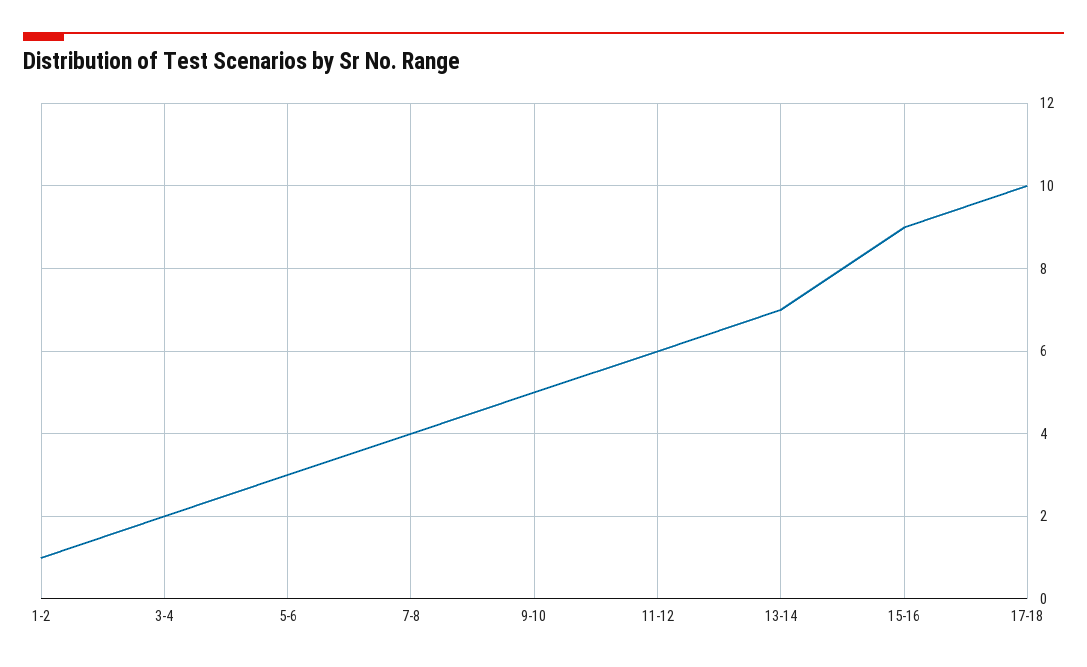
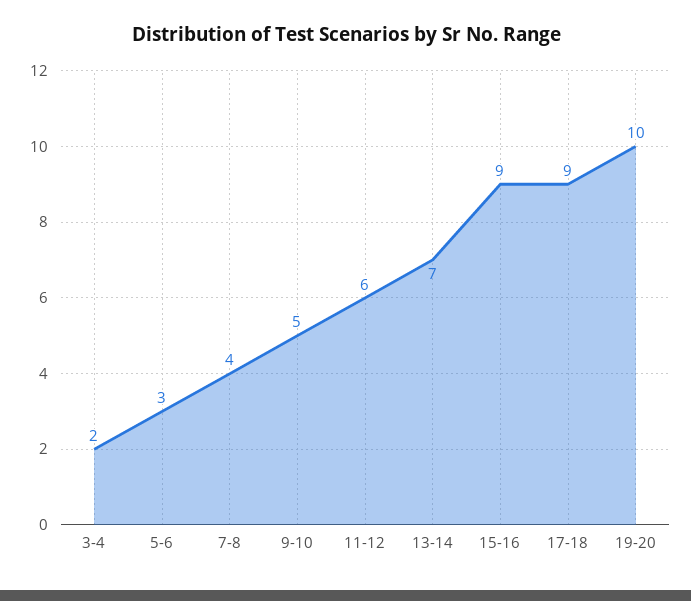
1-2: 1 -> none
17-18: 10 -> 9
19-20: none -> 10

